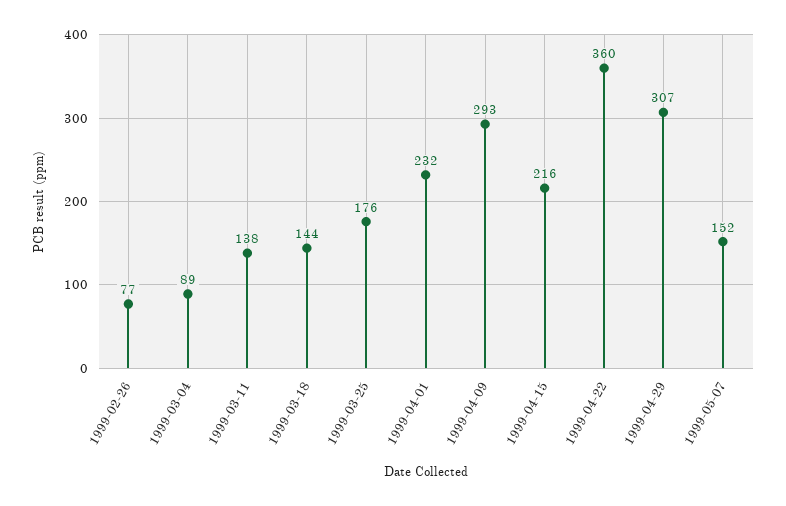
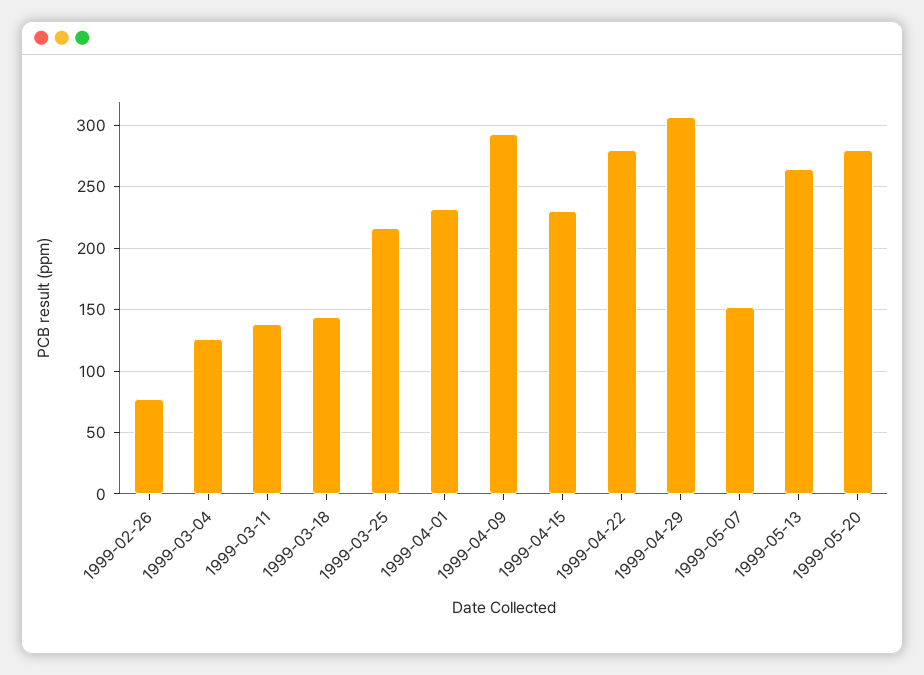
1999-03-04: 89 -> 125
1999-03-25: 176 -> 215
1999-04-15: 216 -> 230
1999-04-22: 360 -> 280
1999-05-13: none -> 265
1999-05-20: none -> 280

